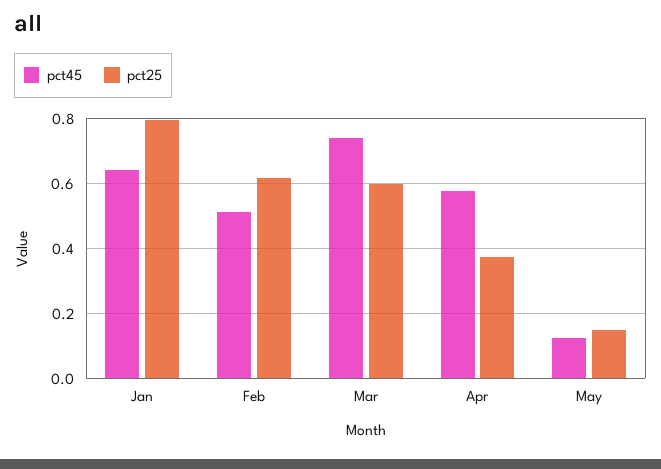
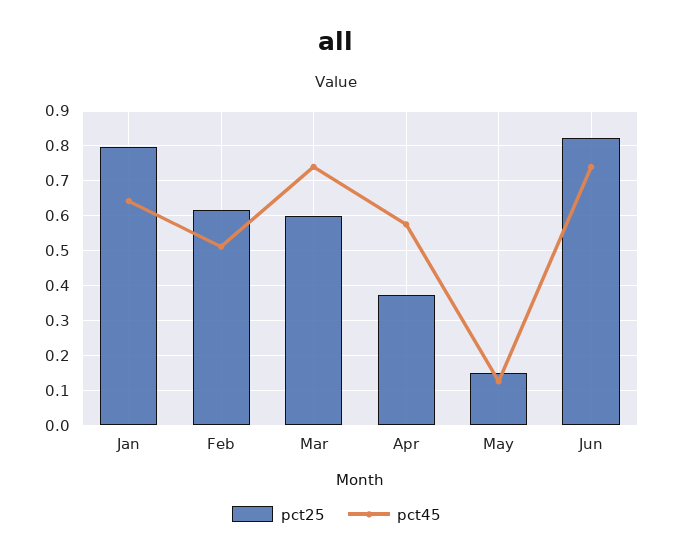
pct25, Jun: none -> 0.82
pct45, Jun: none -> 0.74

